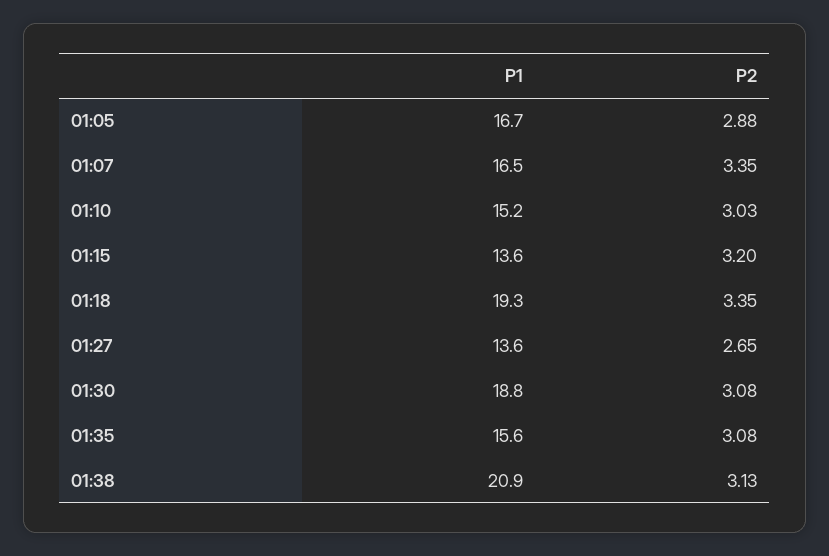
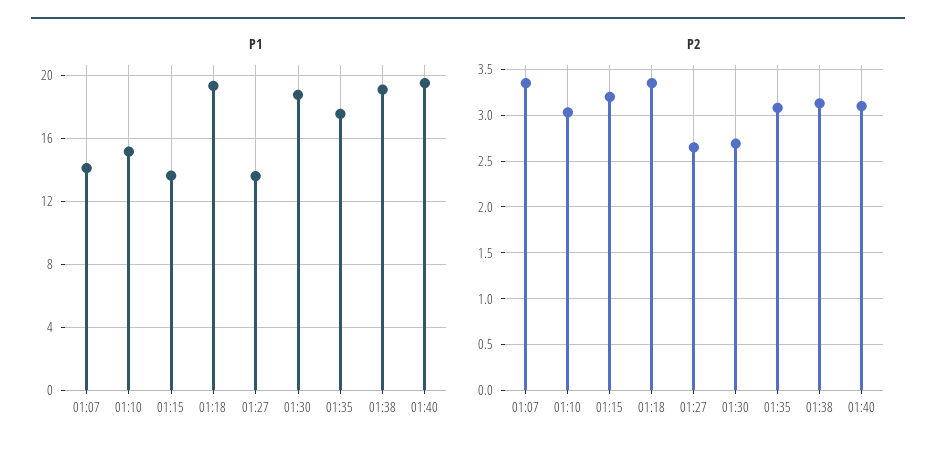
P1, 01:05: 16.7 -> none
P2, 01:05: 2.88 -> none
P1, 01:07: 16.5 -> 14
P2, 01:30: 3.08 -> 2.7
P1, 01:35: 15.6 -> 17.5
P1, 01:38: 20.9 -> 19
P1, 01:40: none -> 19.5
P2, 01:40: none -> 3.1

